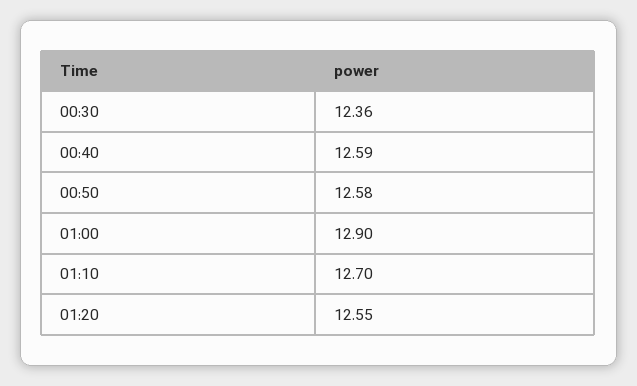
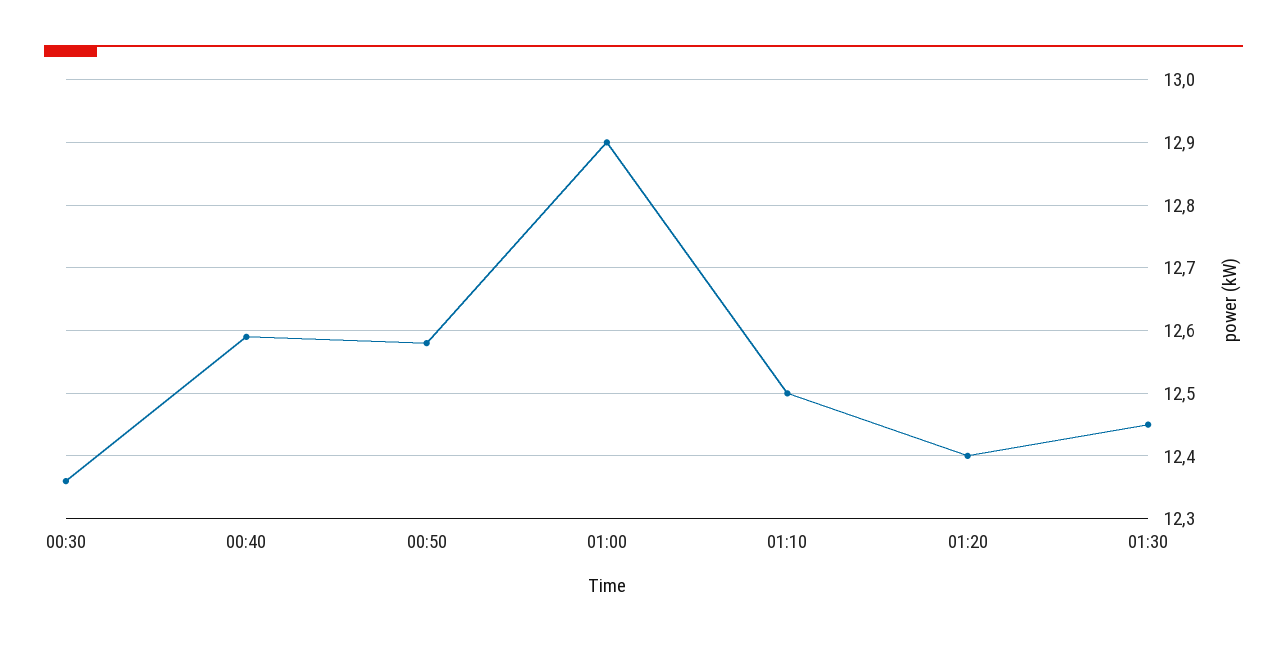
01:10: 12.7 -> 12.5
01:20: 12.55 -> 12.4
01:30: none -> 12.45

